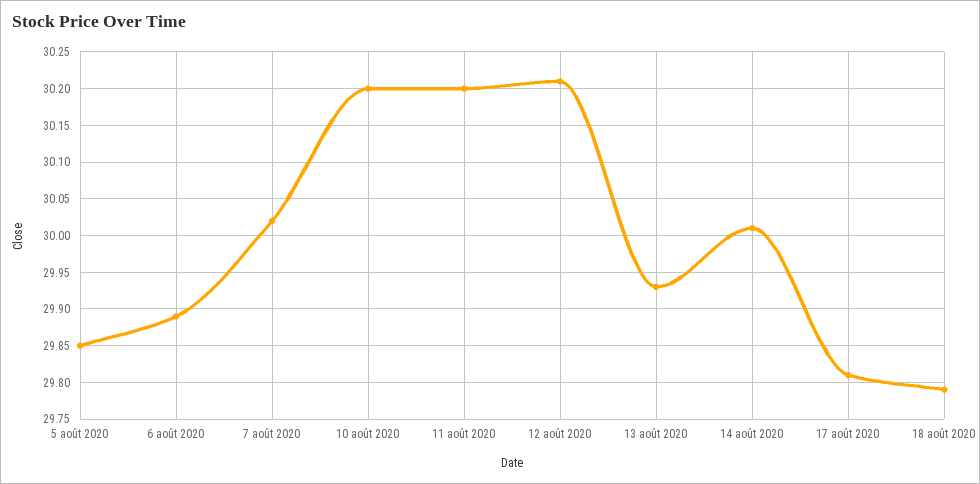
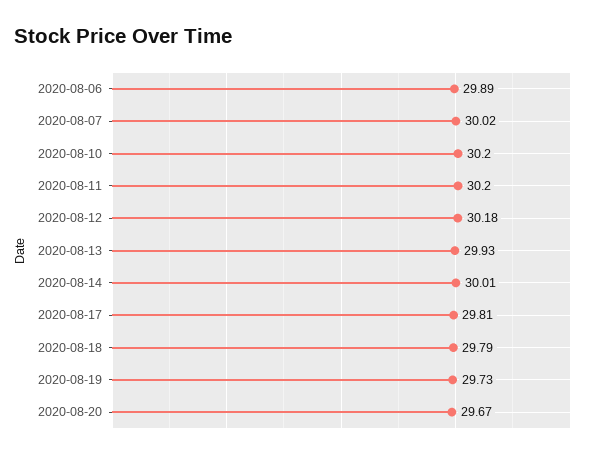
5 août 2020: 29.85 -> none
12 août 2020: 30.21 -> 30.18
2020-08-19: none -> 29.73
2020-08-20: none -> 29.67

